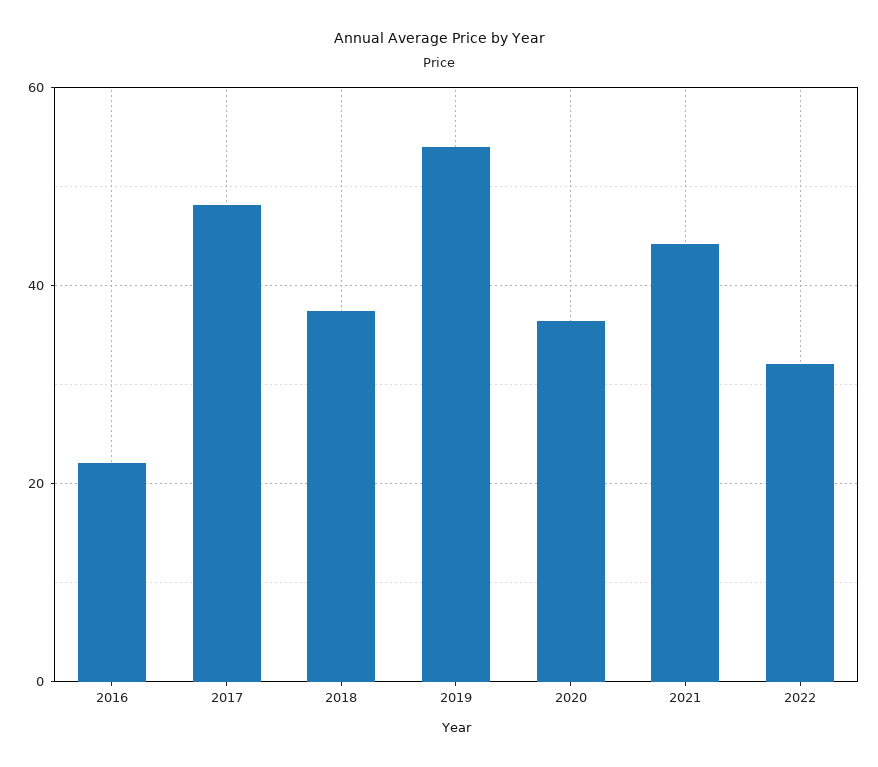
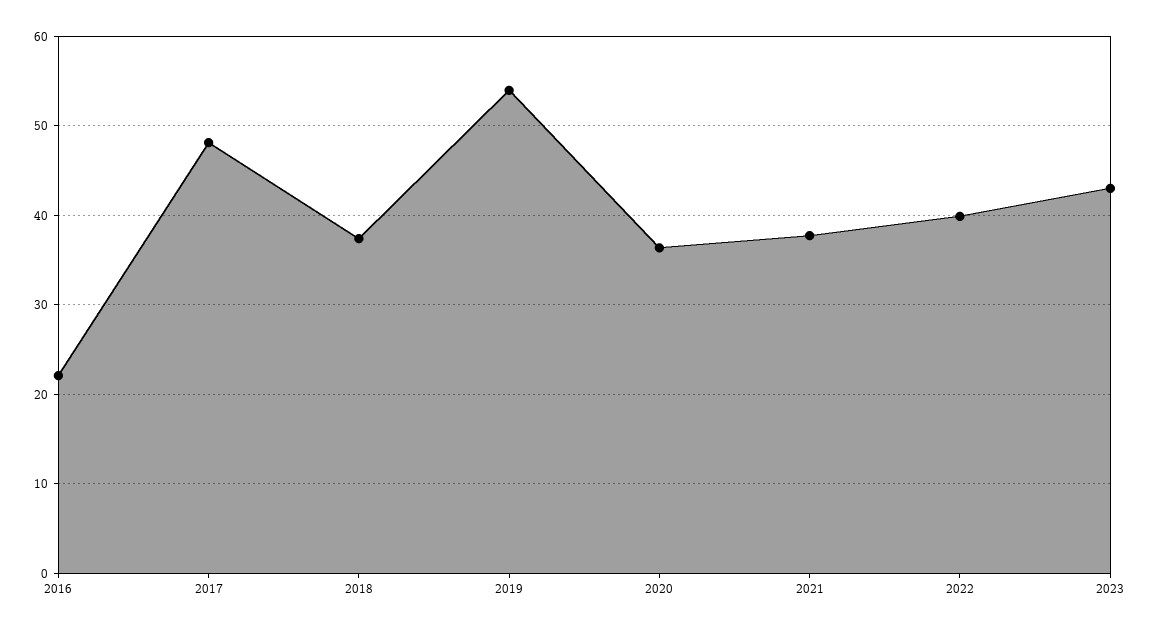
2021: 44 -> 38
2022: 32 -> 40
2023: none -> 43

